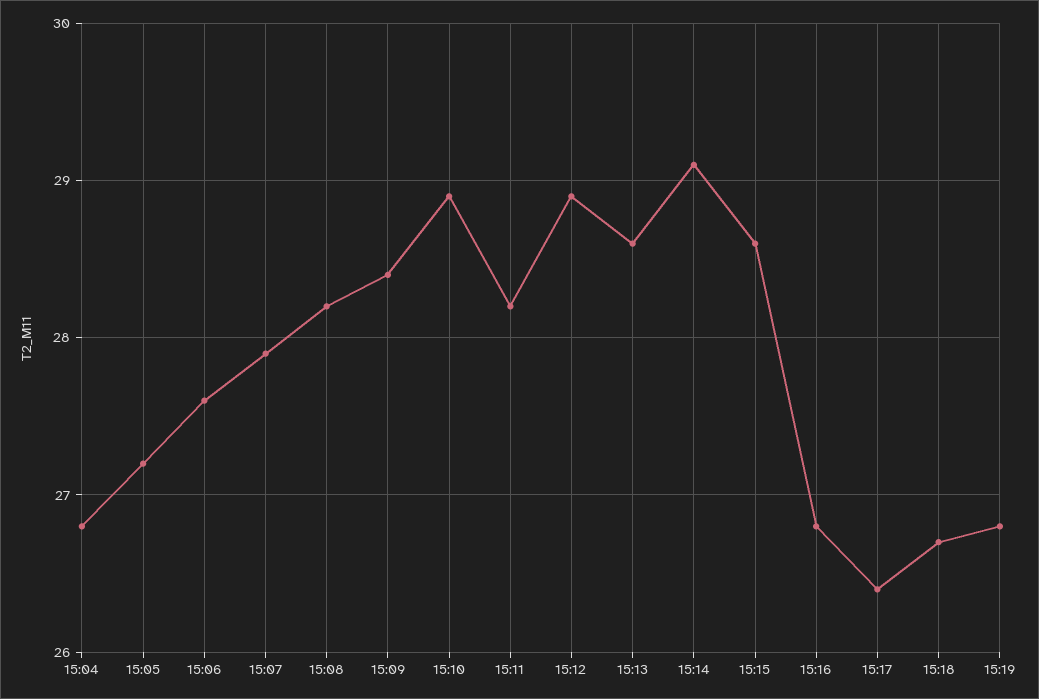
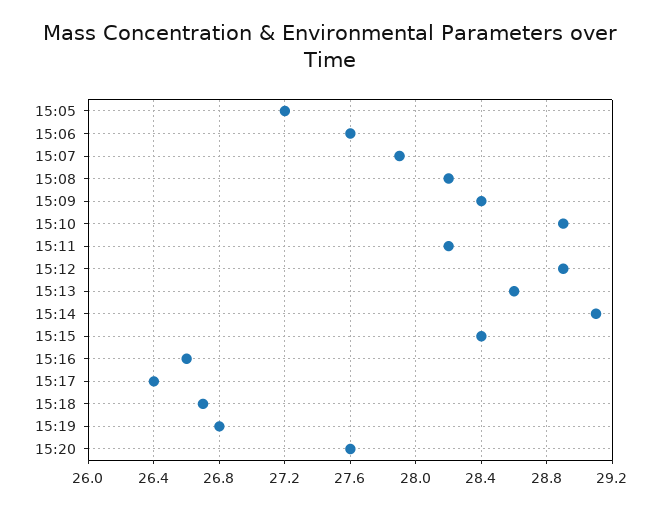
15:04: 26.8 -> none
15:15: 28.6 -> 28.4
15:16: 26.8 -> 26.6
15:20: none -> 27.6

